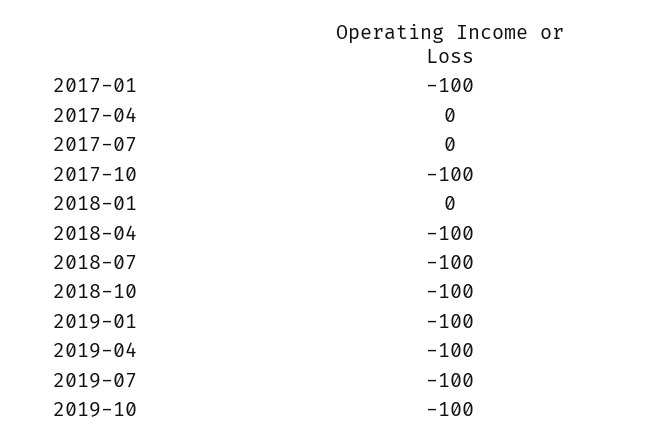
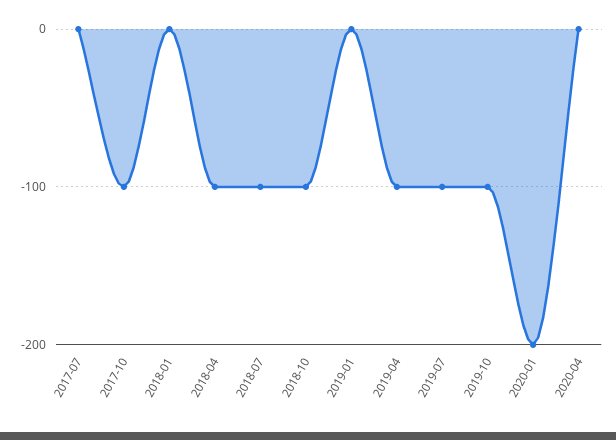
2017-01: -100 -> none
2017-04: 0 -> none
2019-01: -100 -> 0
2020-01: none -> -200
2020-04: none -> 0

